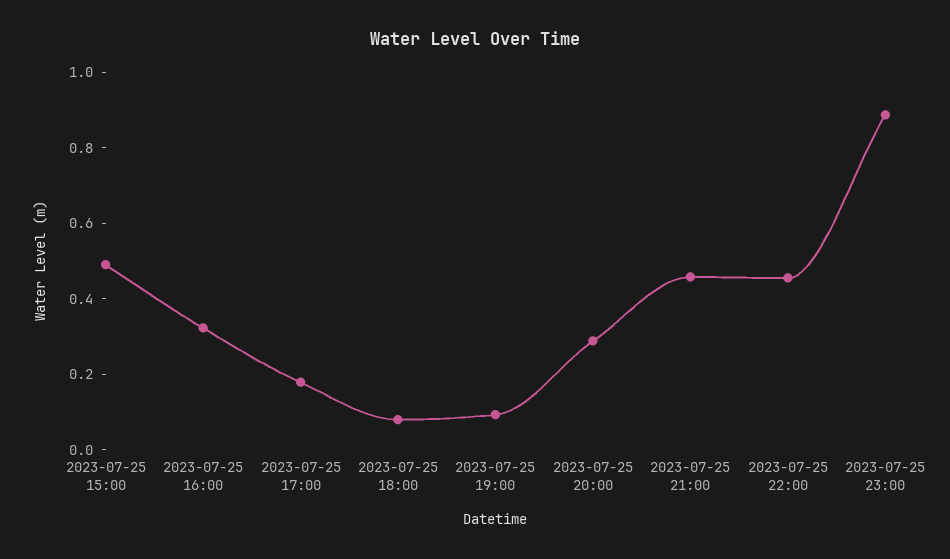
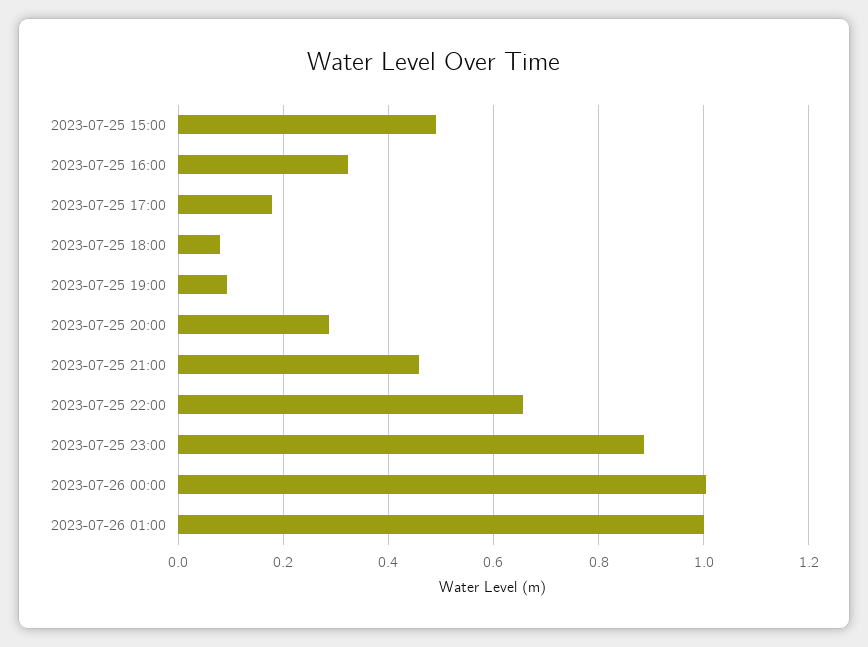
2023-07-25 22:00: 0.45 -> 0.66
2023-07-26 00:00: none -> 1
2023-07-26 01:00: none -> 1

